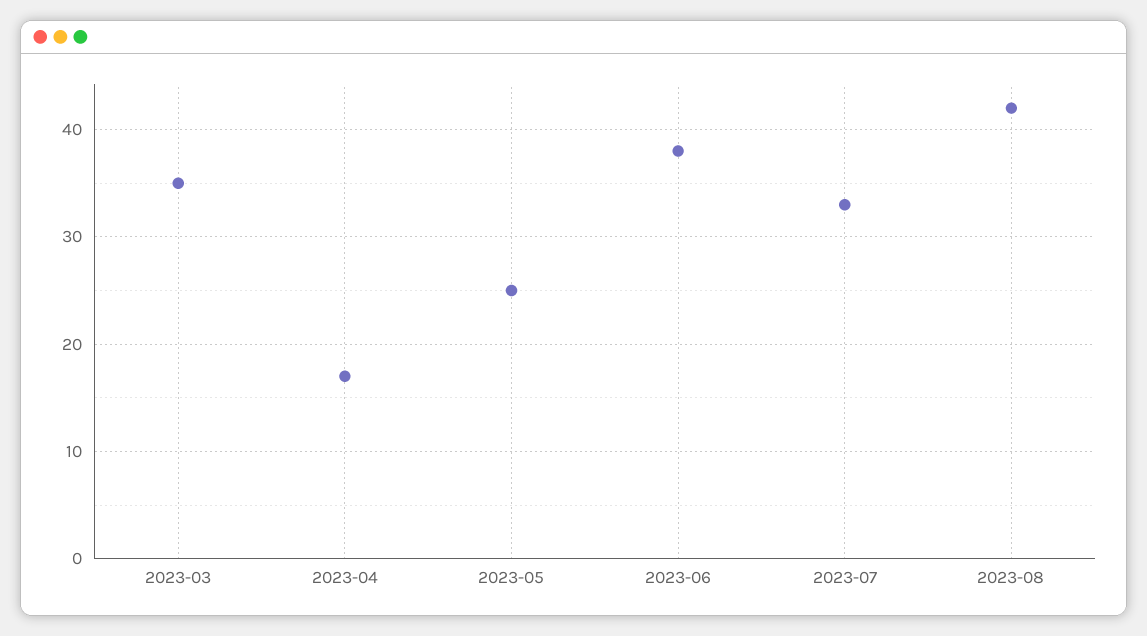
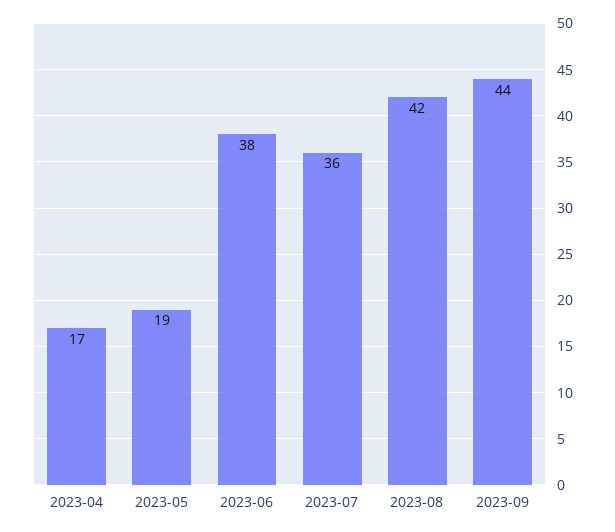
2023-03: 35 -> none
2023-05: 25 -> 19
2023-07: 33 -> 36
2023-09: none -> 44

